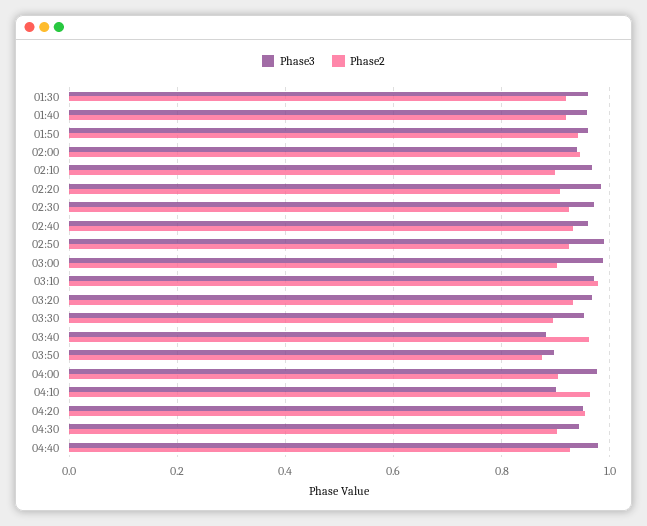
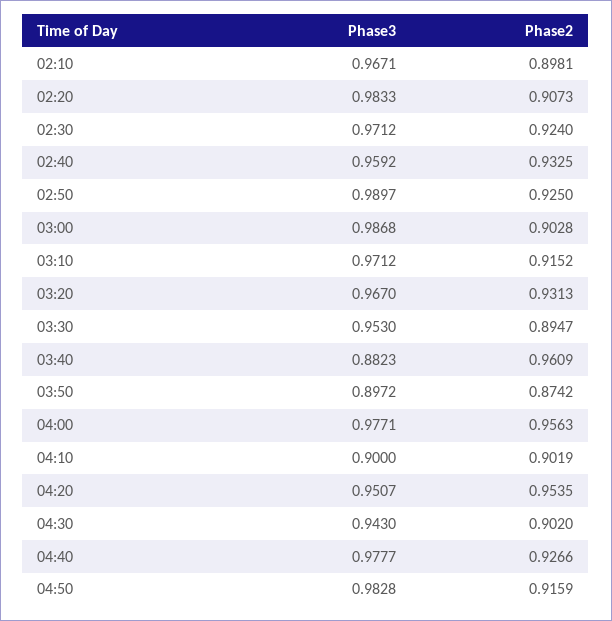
Phase3, 01:30: 0.96 -> none
Phase2, 01:30: 0.92 -> none
Phase3, 01:40: 0.96 -> none
Phase2, 01:40: 0.92 -> none
Phase3, 01:50: 0.96 -> none
Phase2, 01:50: 0.94 -> none
Phase3, 02:00: 0.94 -> none
Phase2, 02:00: 0.94 -> none
Phase2, 03:10: 0.98 -> 0.9152
Phase2, 04:00: 0.9 -> 0.9563
Phase2, 04:10: 0.96 -> 0.9019
Phase3, 04:50: none -> 0.9828
Phase2, 04:50: none -> 0.9159

